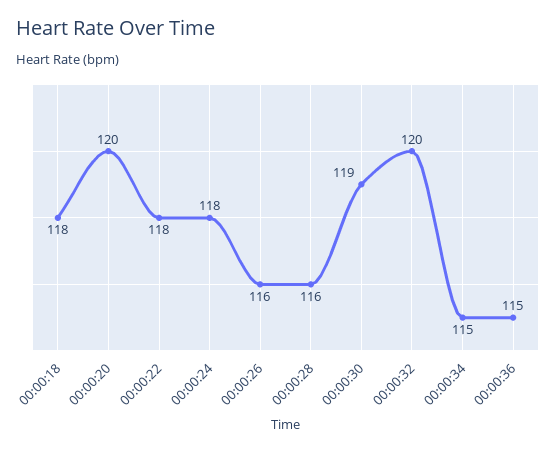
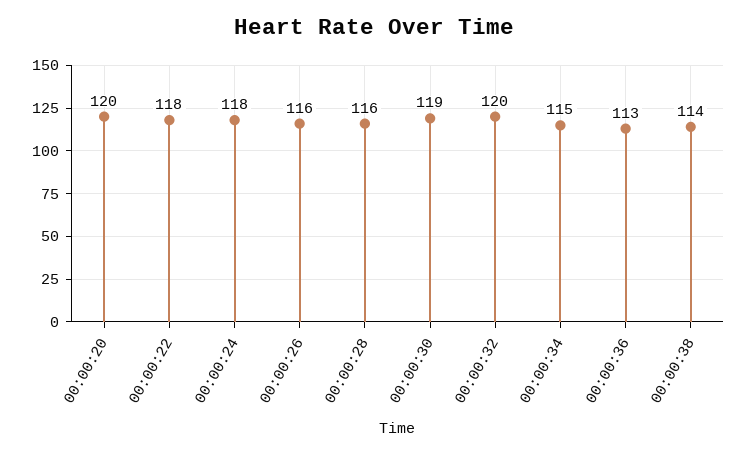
00:00:18: 118 -> none
00:00:36: 115 -> 113
00:00:38: none -> 114

